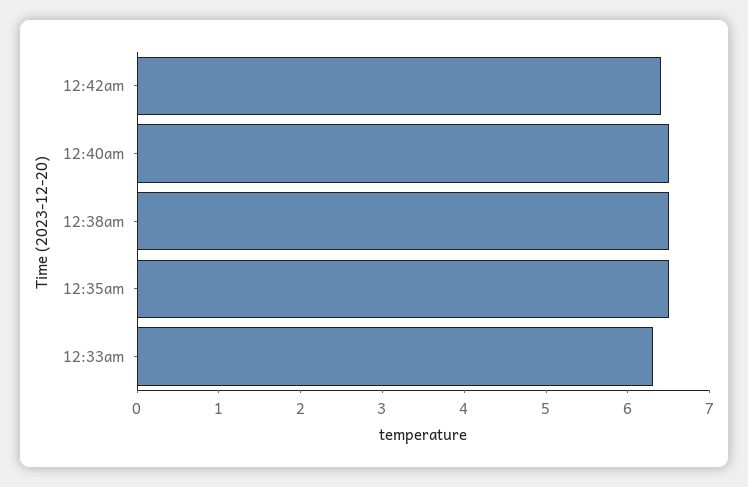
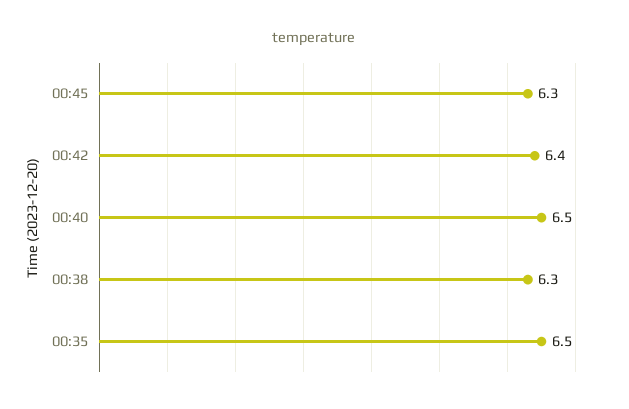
12:38am: 6.5 -> 6.3
12:33am: 6.3 -> none
00:45: none -> 6.3

